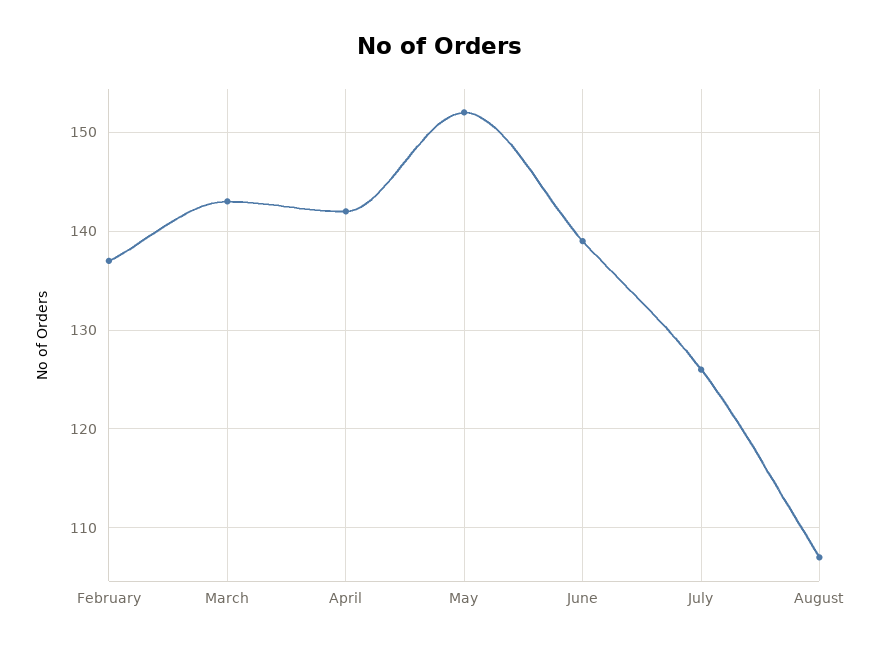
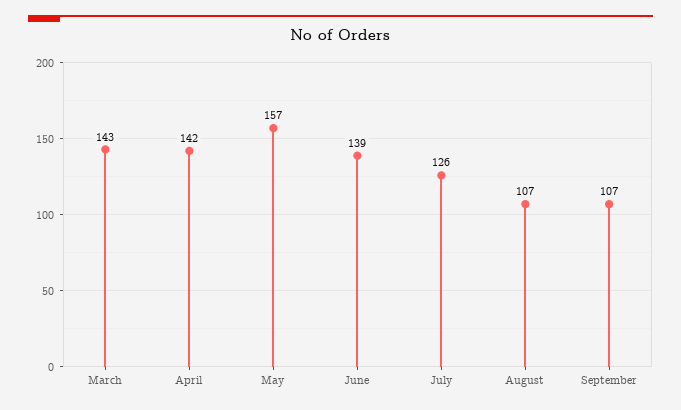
February: 137 -> none
May: 152 -> 157
September: none -> 107

